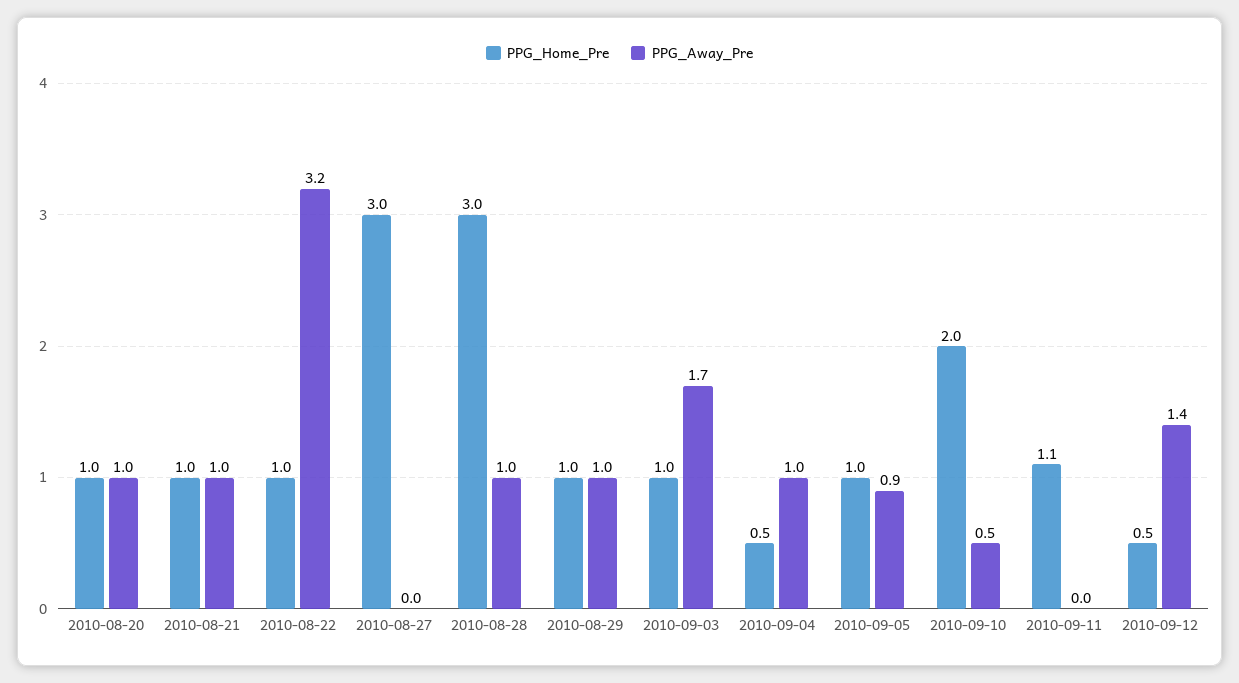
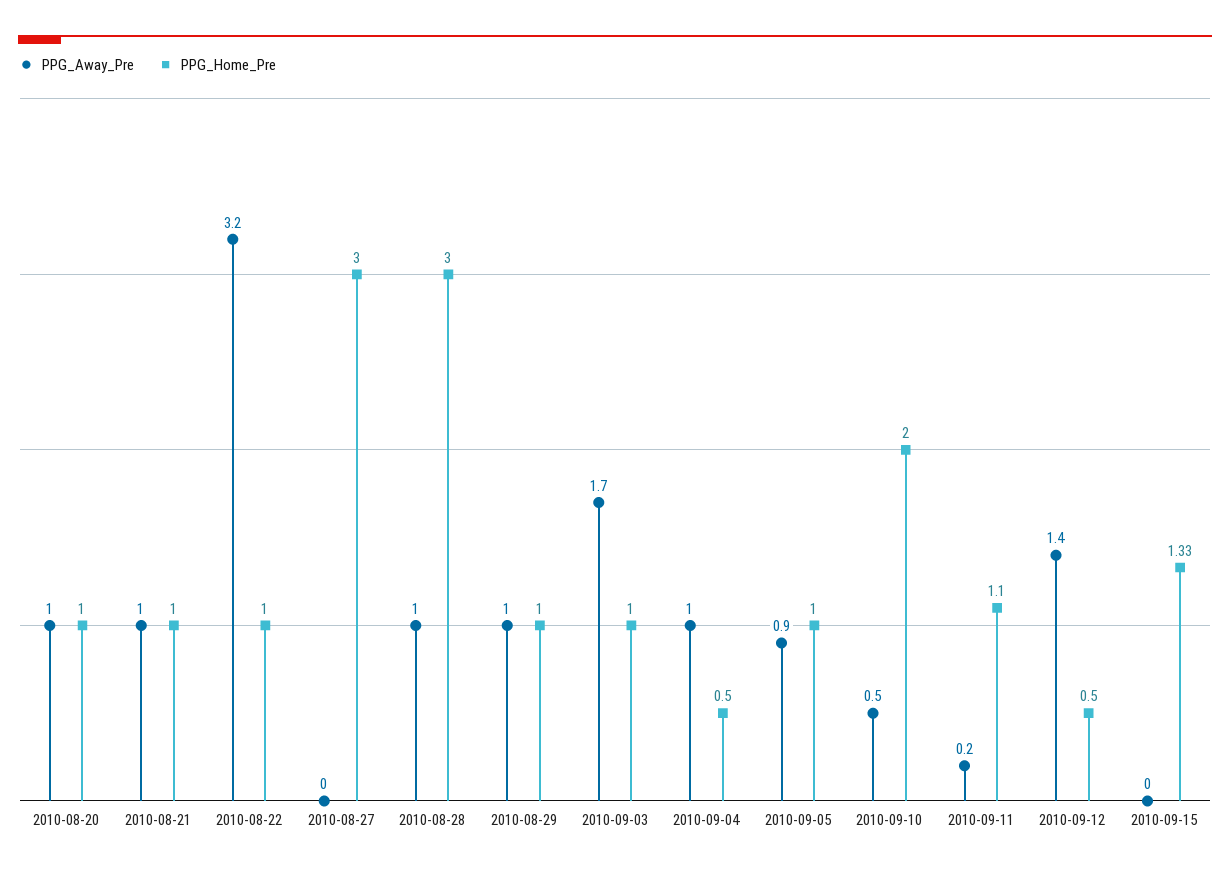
PPG_Away_Pre, 2010-09-11: 0 -> 0.2
PPG_Away_Pre, 2010-09-15: none -> 0
PPG_Home_Pre, 2010-09-15: none -> 1.33

